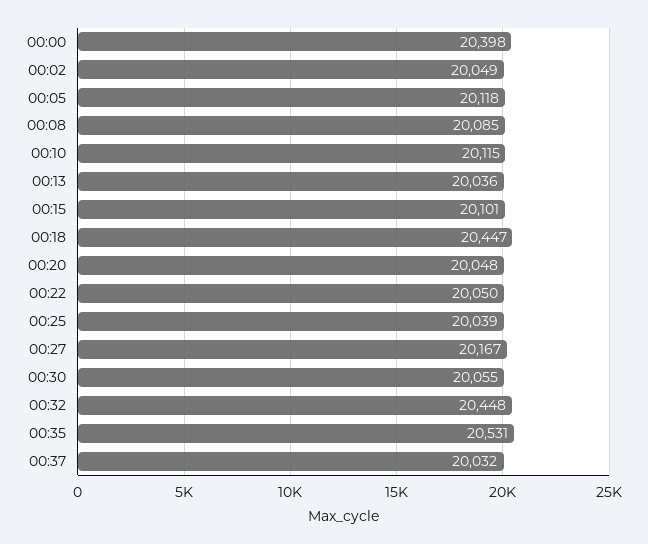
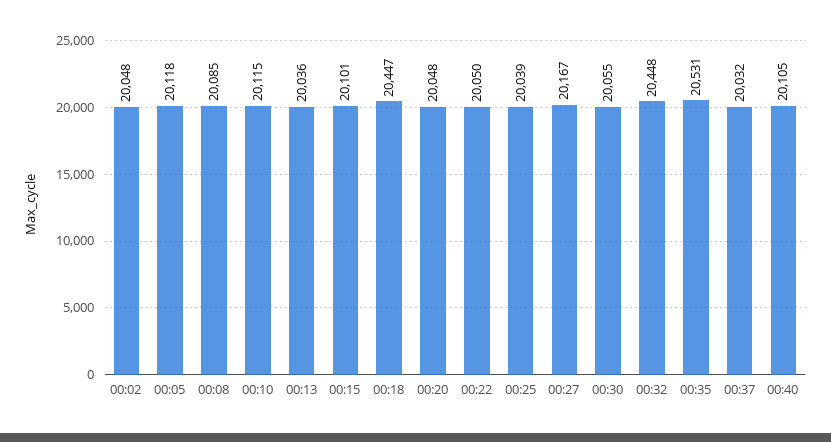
00:00: 20398 -> none
00:02: 20049 -> 20048
00:40: none -> 20105

